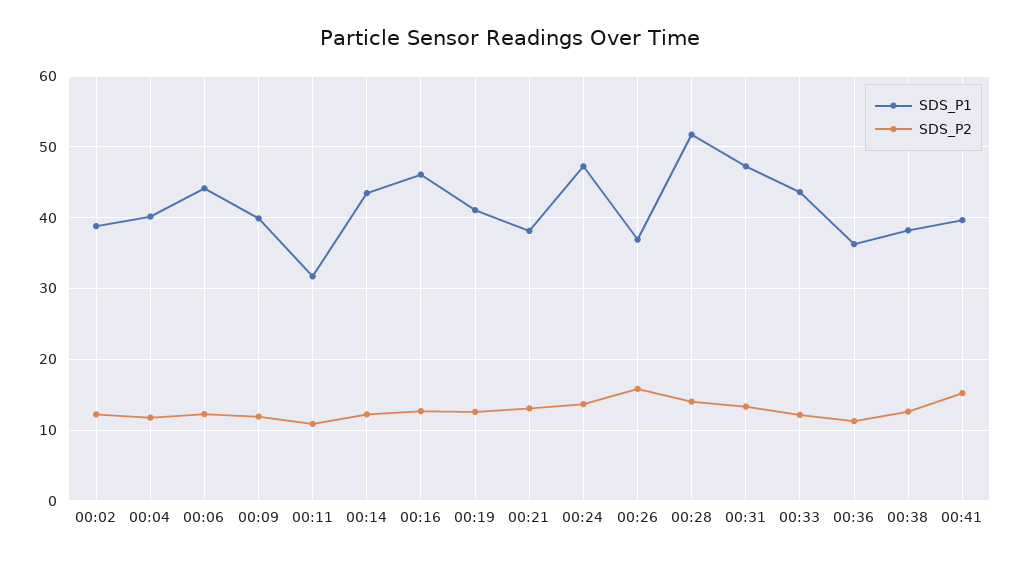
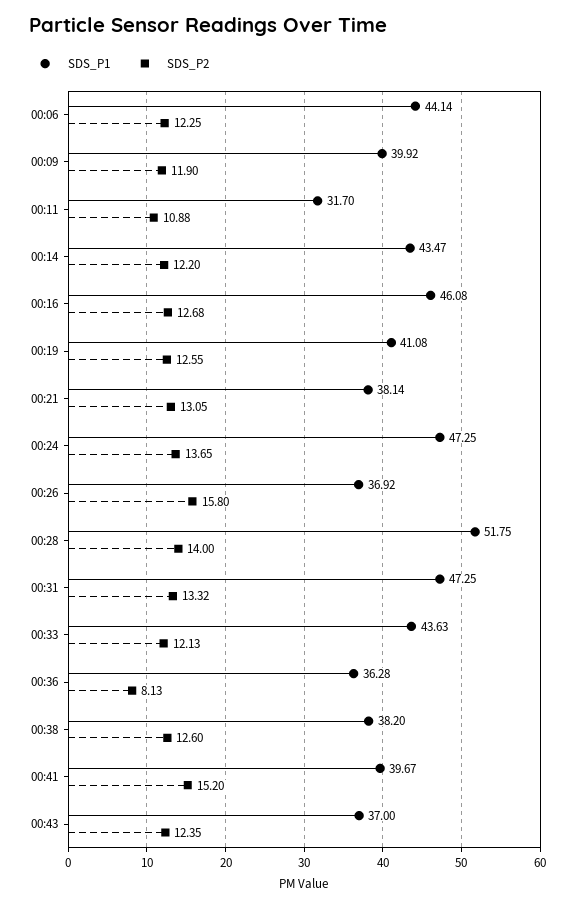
SDS_P1, 00:02: 39 -> none
SDS_P2, 00:02: 12 -> none
SDS_P1, 00:04: 40 -> none
SDS_P2, 00:04: 12 -> none
SDS_P2, 00:36: 11 -> 8.13
SDS_P1, 00:43: none -> 37
SDS_P2, 00:43: none -> 12.35

